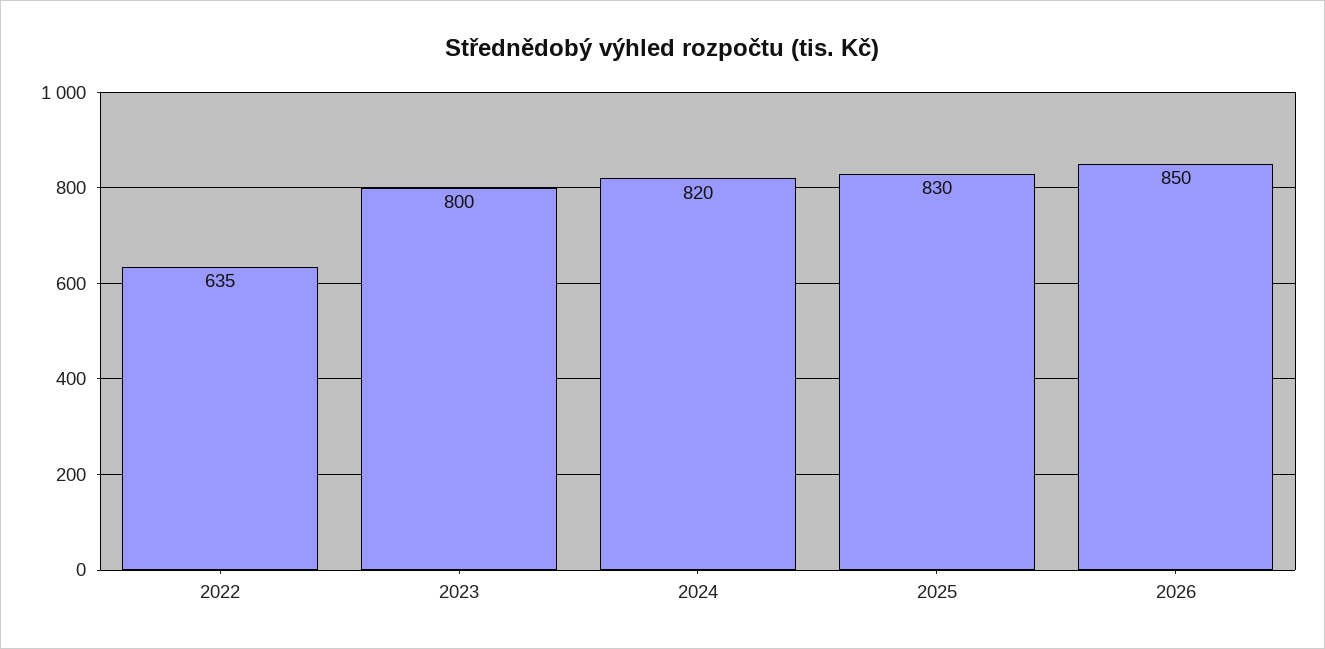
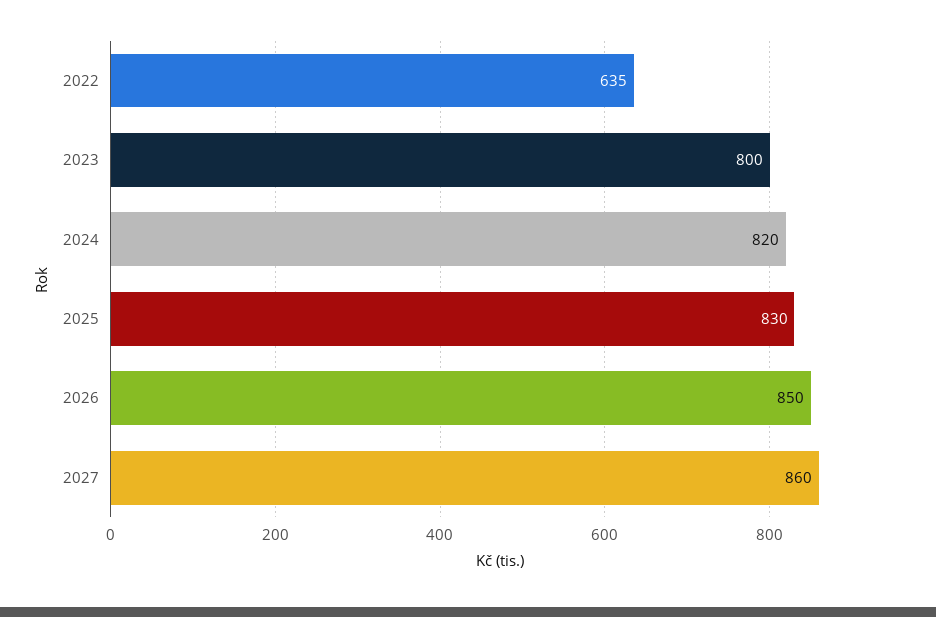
2027: none -> 860

